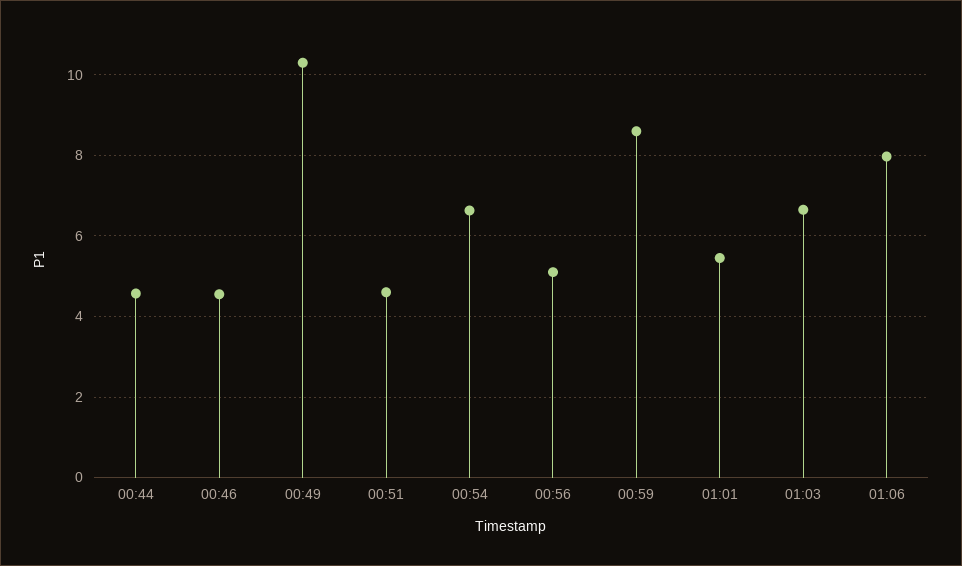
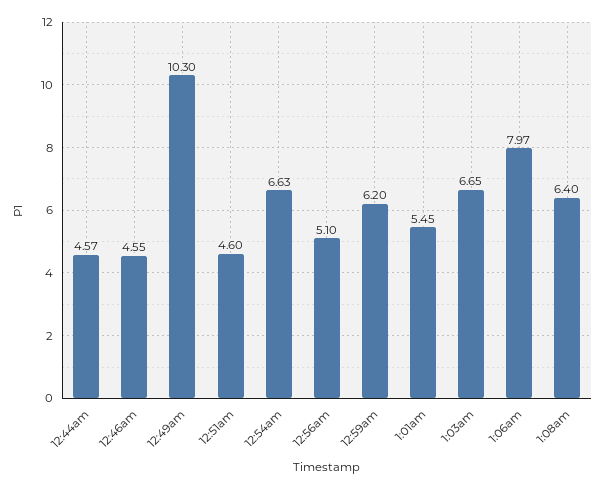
00:59: 8.6 -> 6.2
1:08am: none -> 6.4

